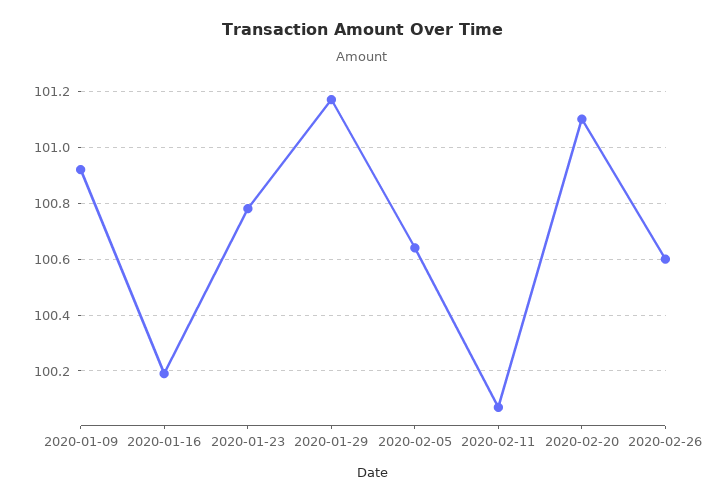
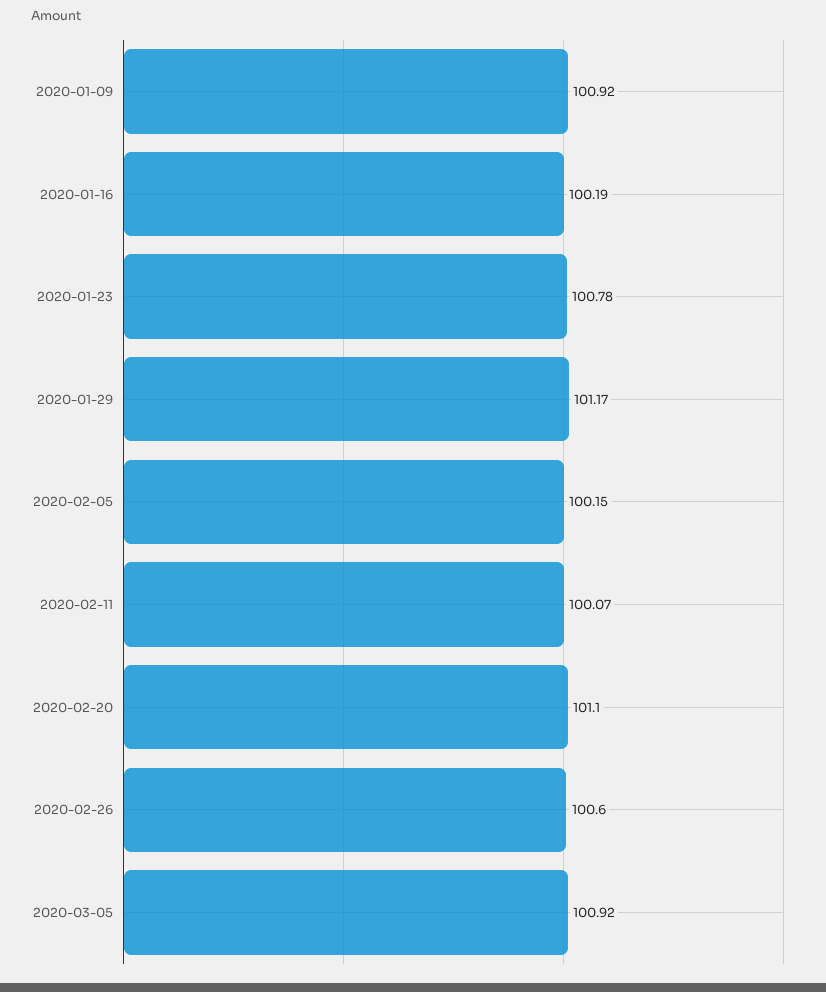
2020-02-05: 100.65 -> 100.15
2020-03-05: none -> 100.92

